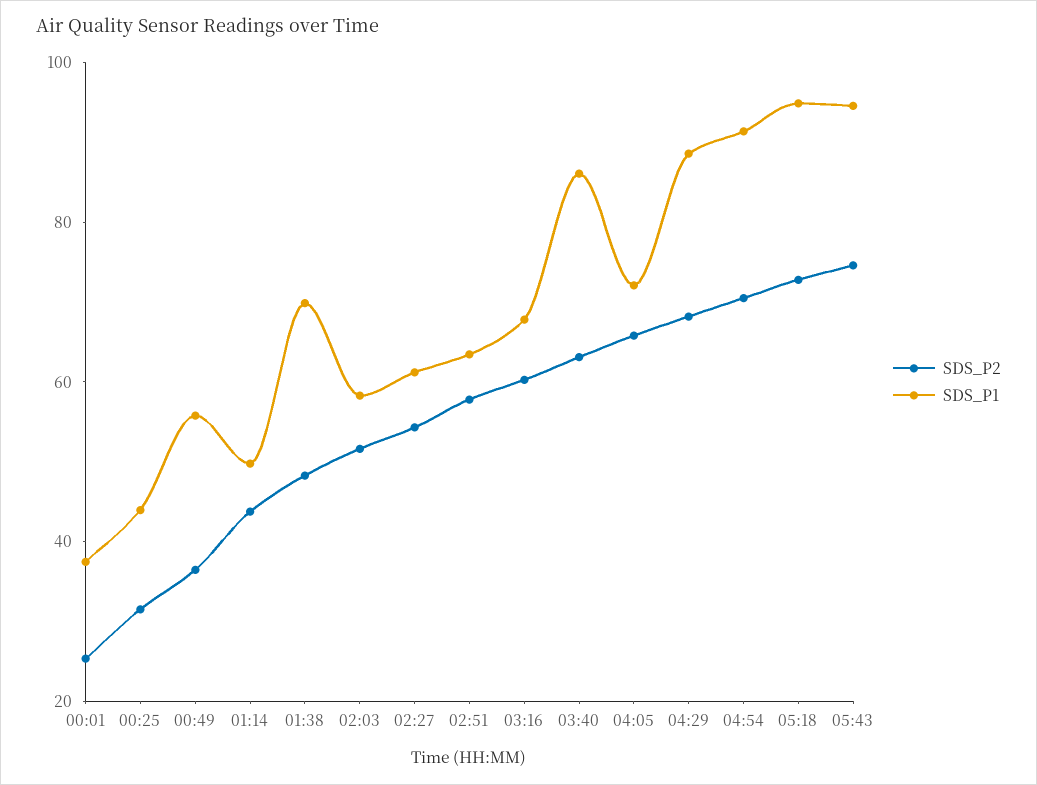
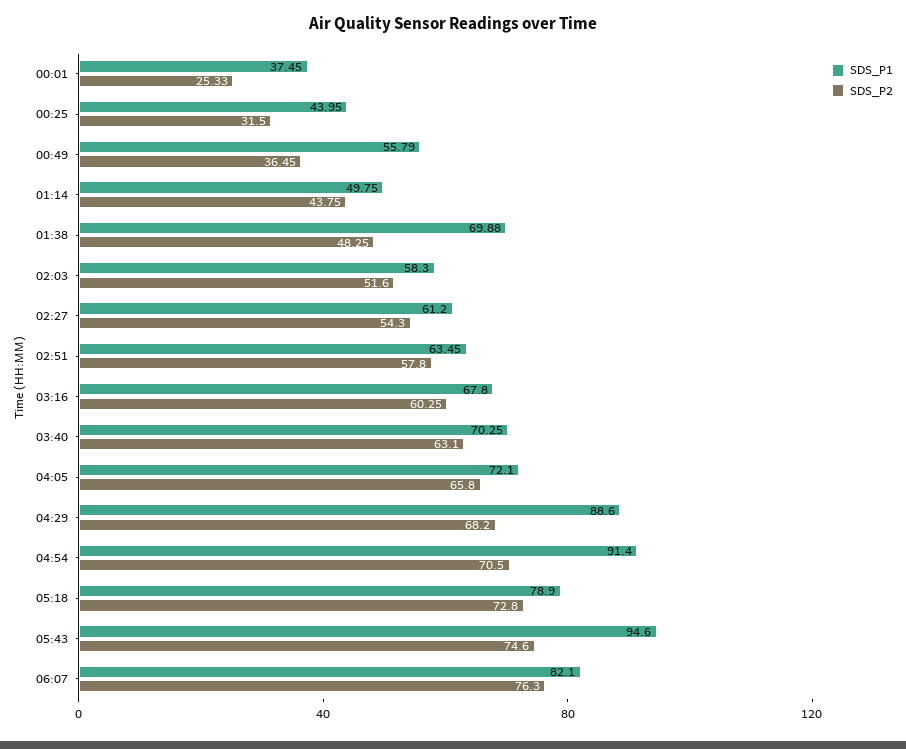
SDS_P1, 03:40: 85 -> 70.25
SDS_P1, 05:18: 95 -> 78.9
SDS_P1, 06:07: none -> 82.1
SDS_P2, 06:07: none -> 76.3

